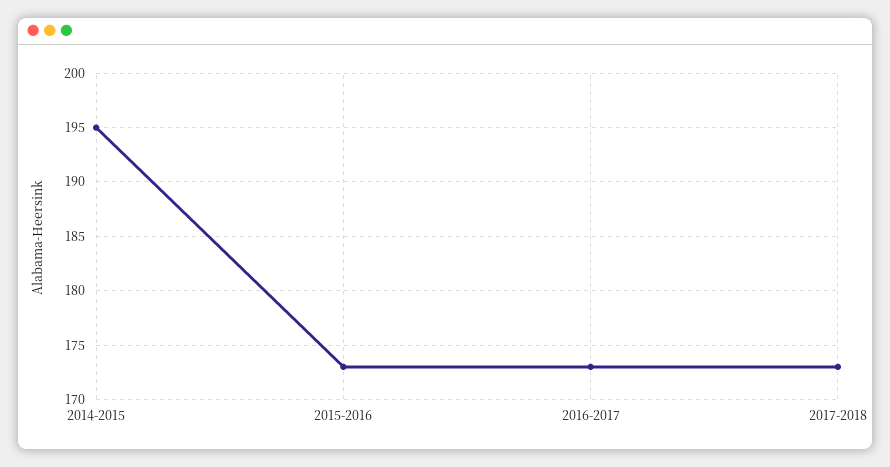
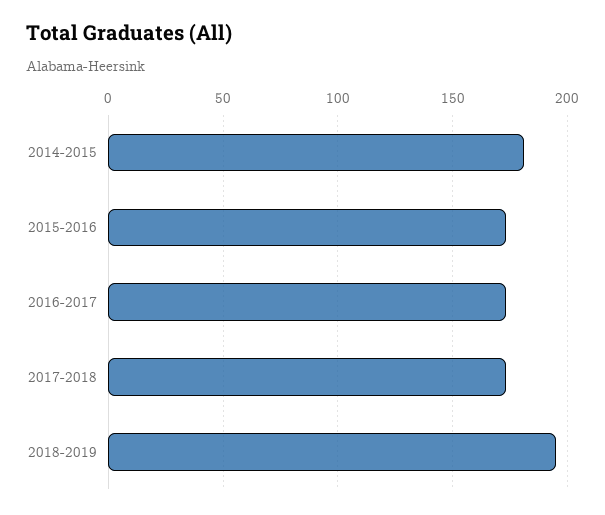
2014-2015: 195 -> 180
2018-2019: none -> 195

